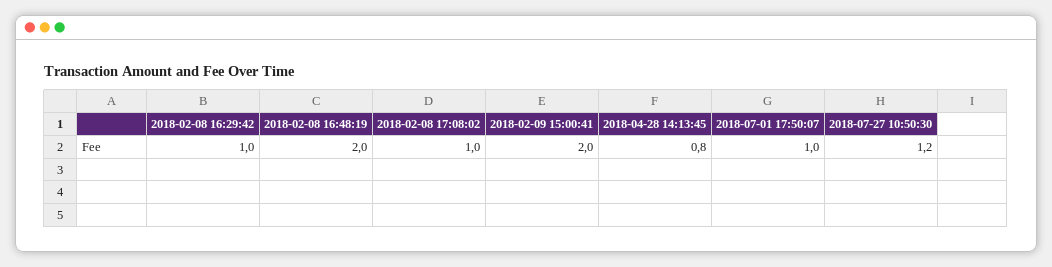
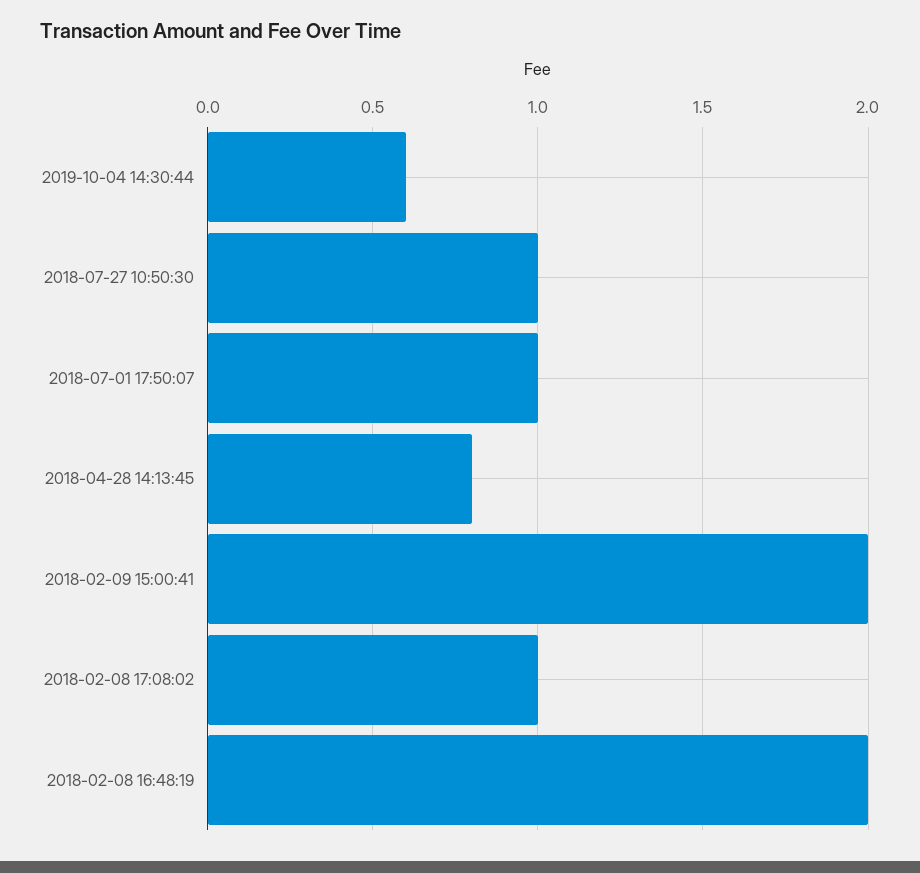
2018-02-08 16:29:42: 1 -> none
2018-07-27 10:50:30: 1.2 -> 1
2019-10-04 14:30:44: none -> 0.6

